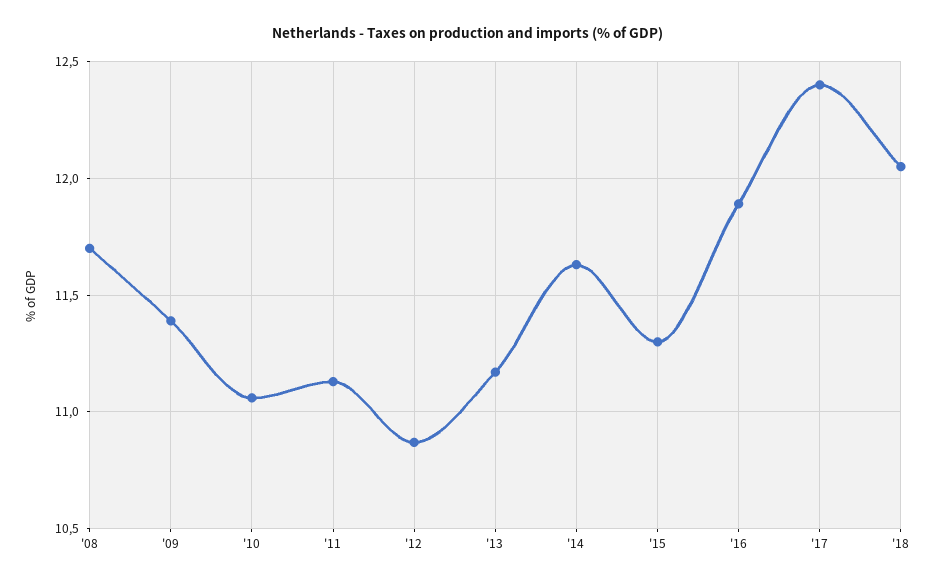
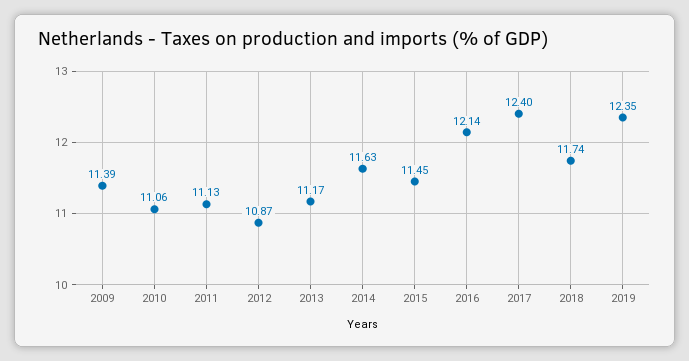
'08: 11.7 -> none
'15: 11.3 -> 11.45
'16: 11.9 -> 12.14
'18: 12.05 -> 11.74
2019: none -> 12.35

